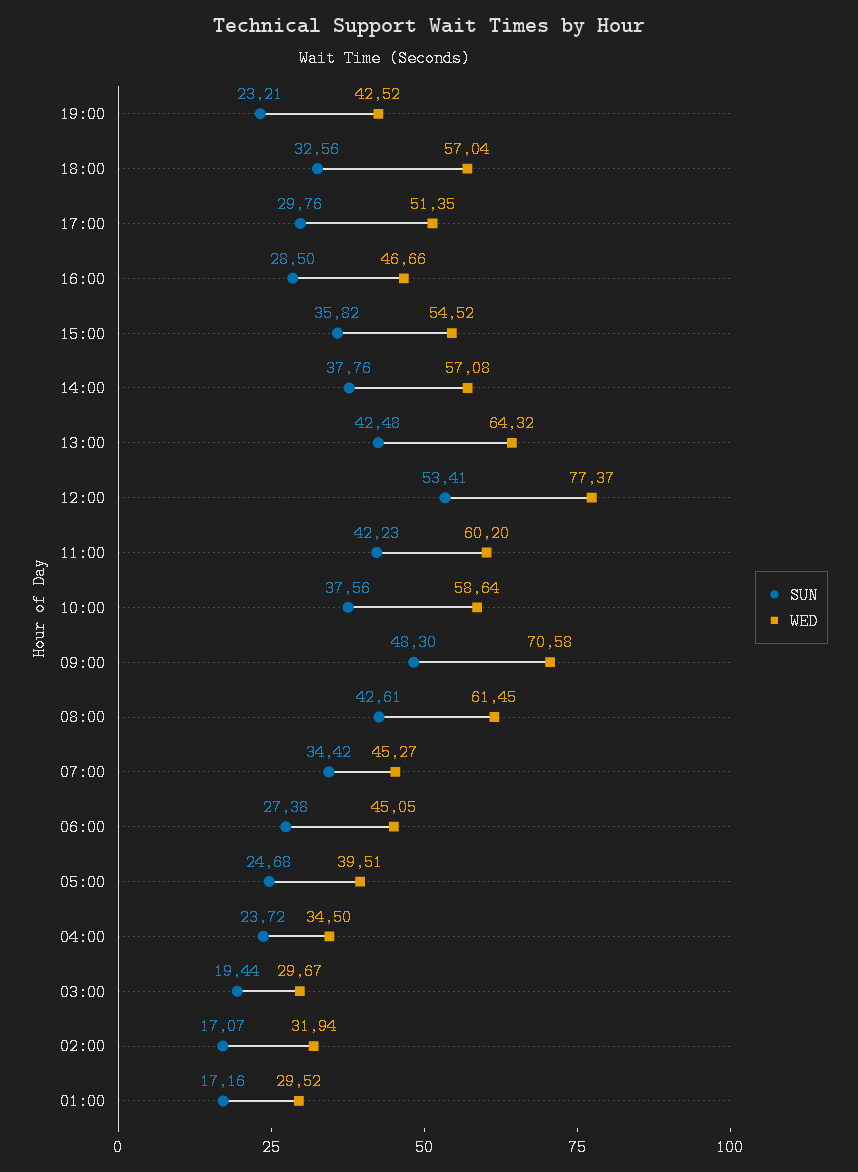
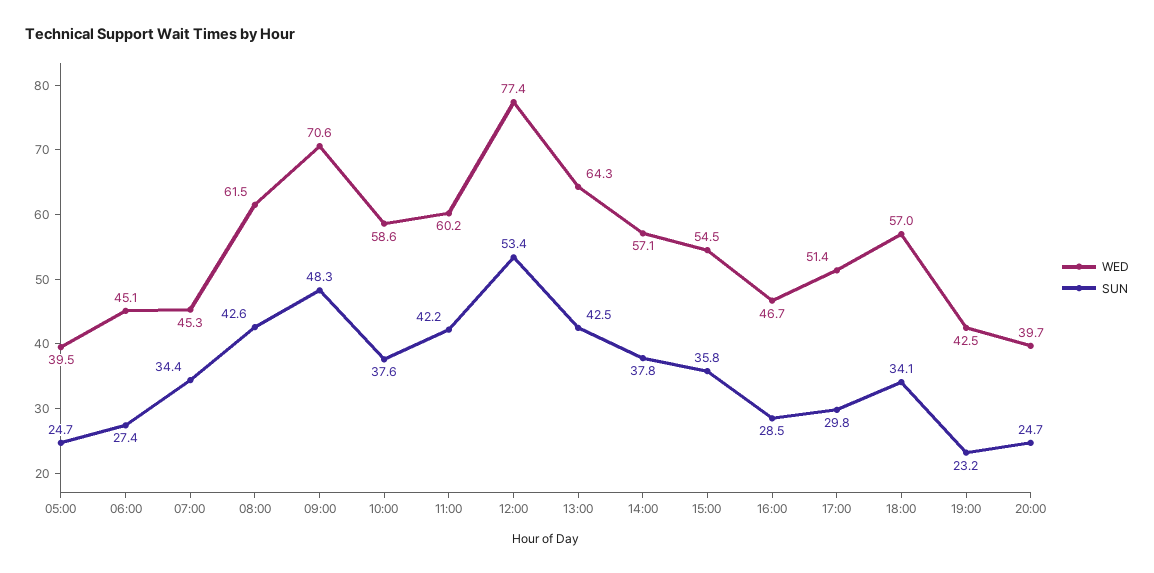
SUN, 18:00: 32.56 -> 34.1
SUN, 04:00: 23.72 -> none
WED, 04:00: 34.5 -> none
SUN, 03:00: 19.44 -> none
WED, 03:00: 29.67 -> none
SUN, 02:00: 17.07 -> none
WED, 02:00: 31.94 -> none
SUN, 01:00: 17.16 -> none
WED, 01:00: 29.52 -> none
WED, 20:00: none -> 39.7
SUN, 20:00: none -> 24.7

